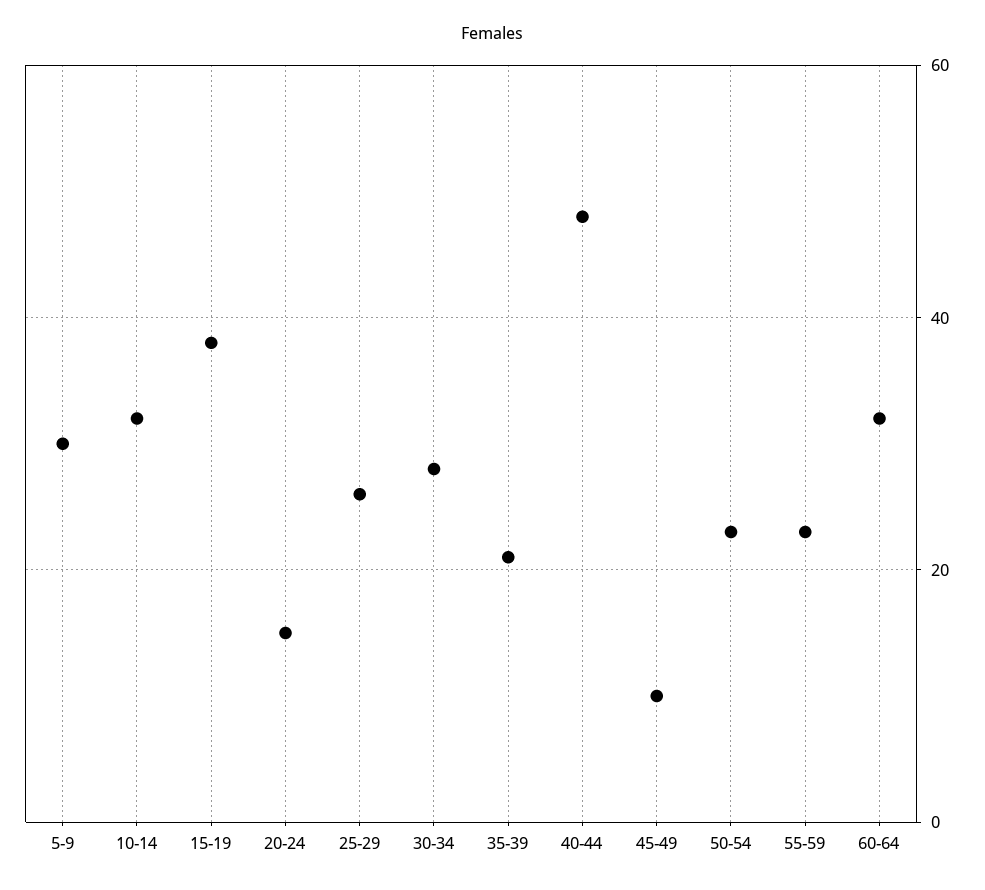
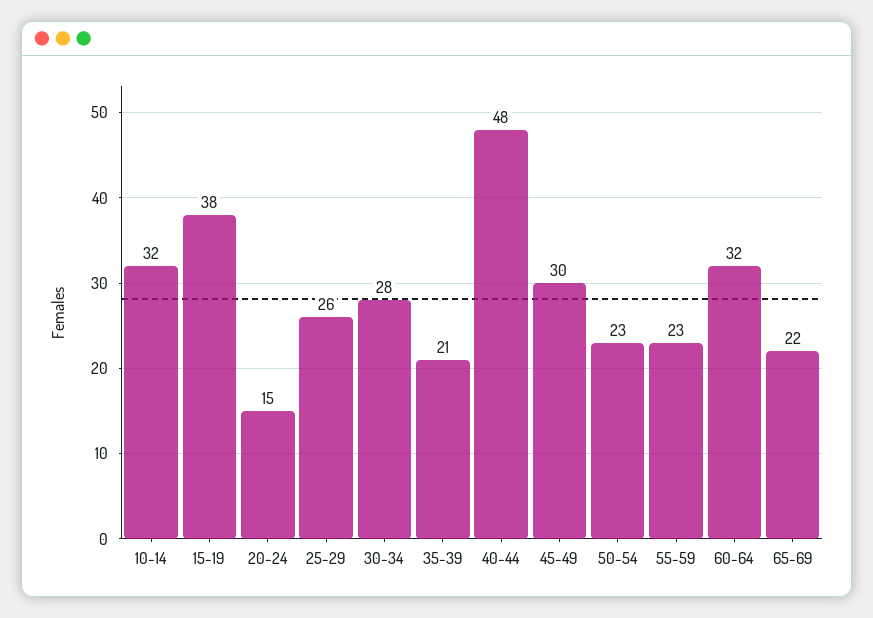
5-9: 30 -> none
45-49: 10 -> 30
65-69: none -> 22

